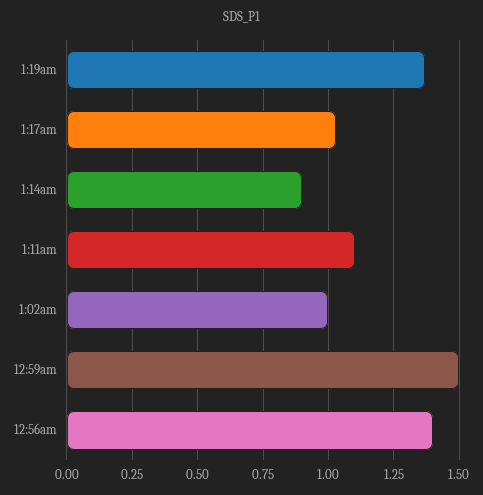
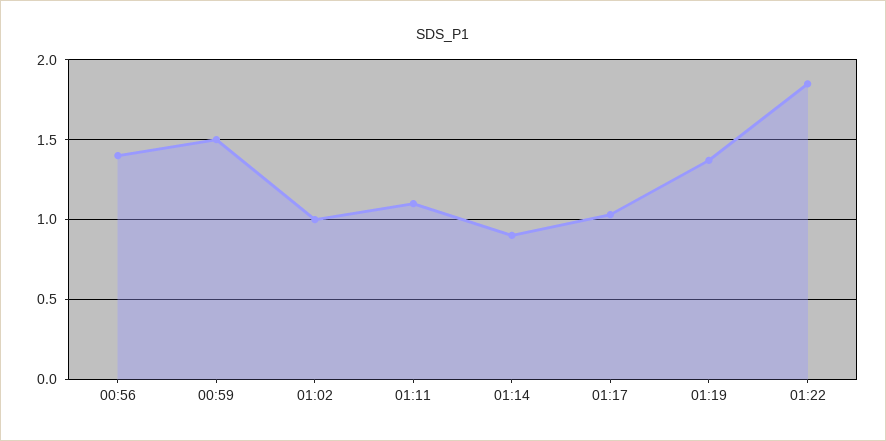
01:22: none -> 1.85

